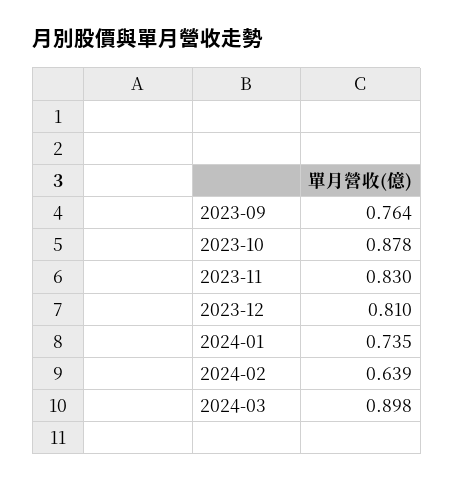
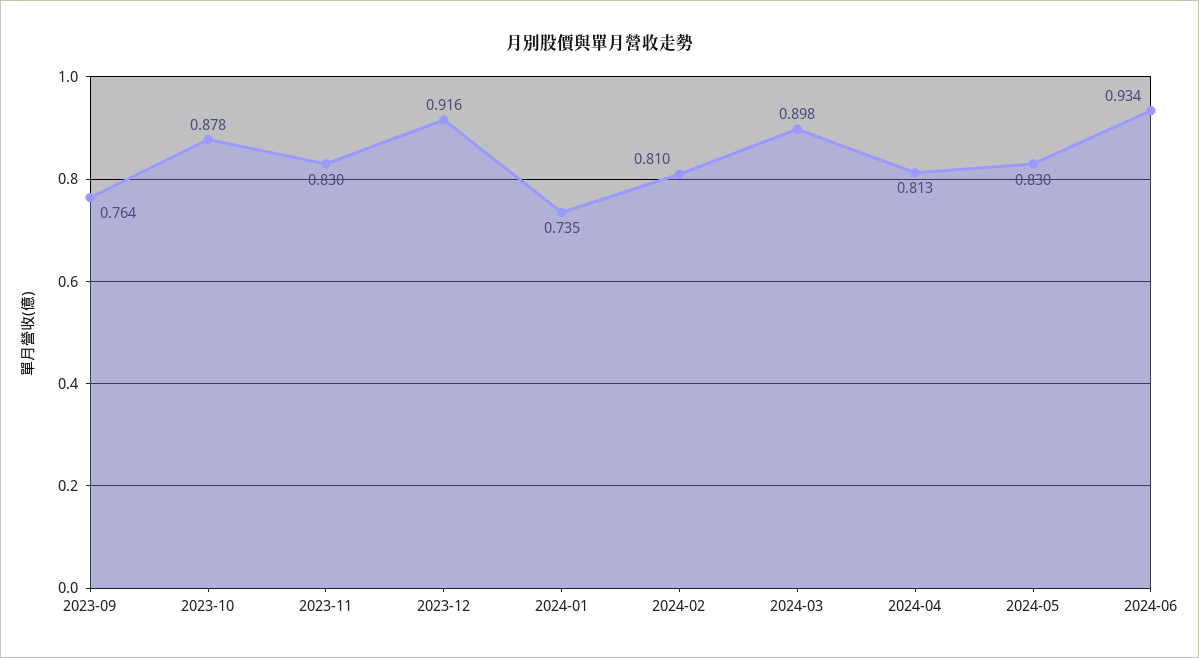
2023-12: 0.81 -> 0.916
2024-02: 0.639 -> 0.81
2024-04: none -> 0.813
2024-05: none -> 0.83
2024-06: none -> 0.934

